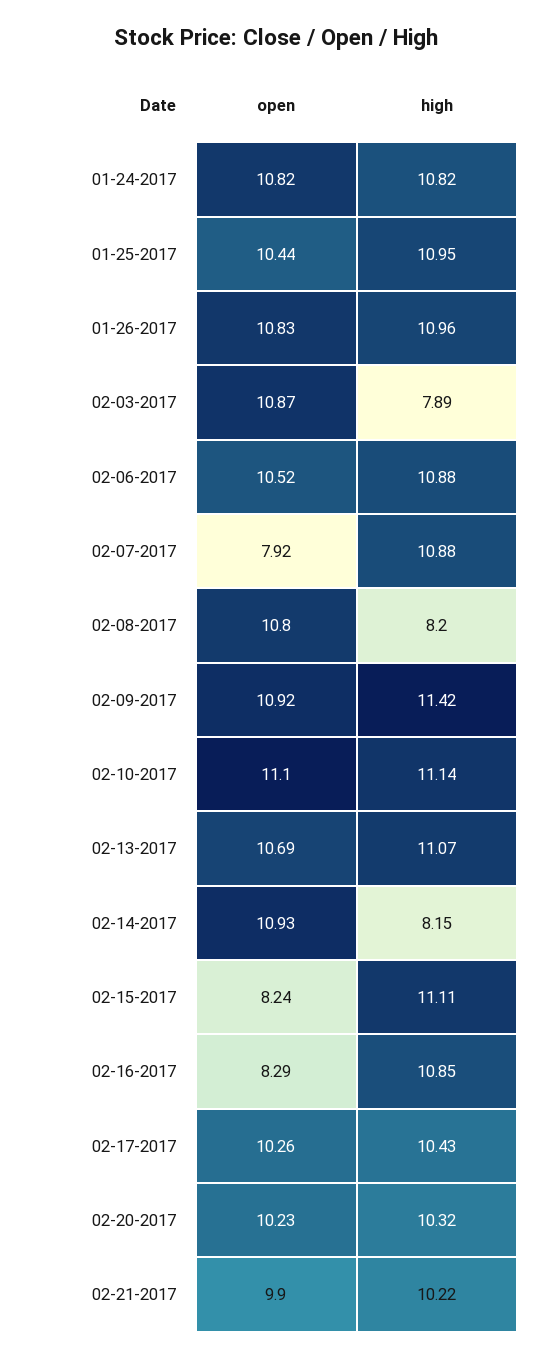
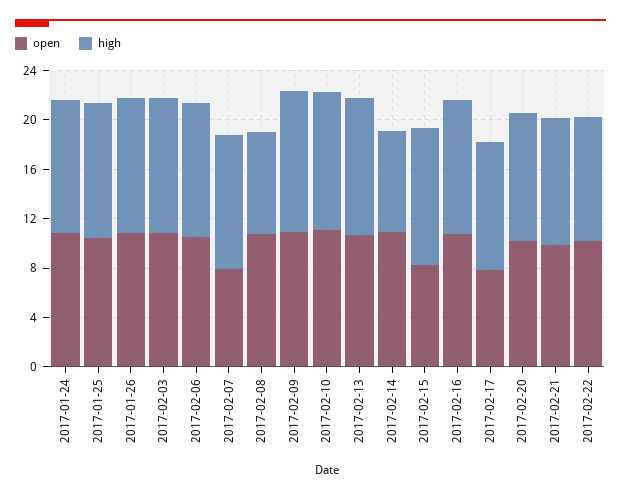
high, 02-03-2017: 7.89 -> 11
open, 02-16-2017: 8.29 -> 11
open, 02-17-2017: 10.26 -> 8
open, 2017-02-22: none -> 10
high, 2017-02-22: none -> 10

